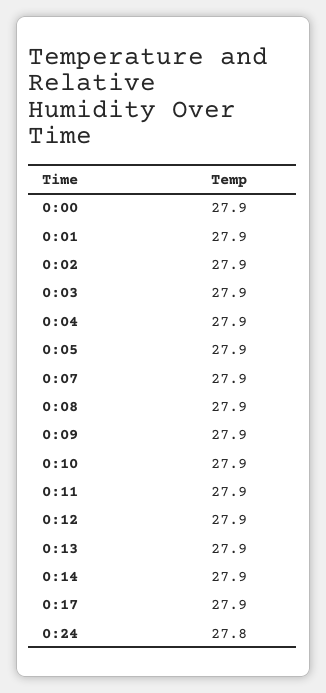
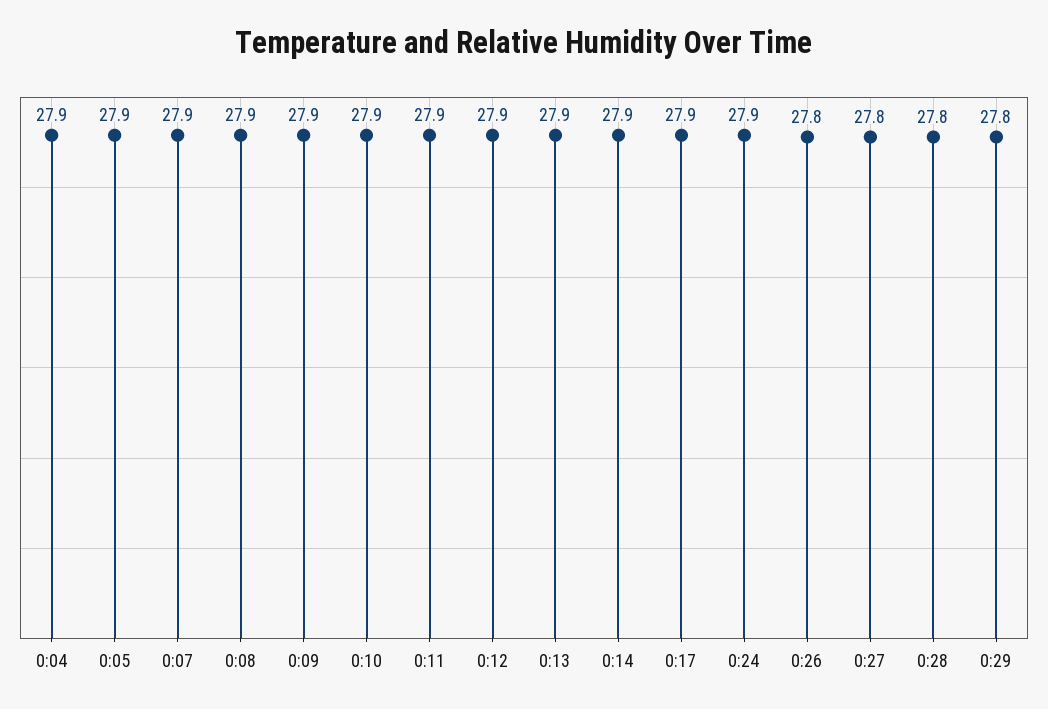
0:00: 27.9 -> none
0:01: 27.9 -> none
0:02: 27.9 -> none
0:03: 27.9 -> none
0:24: 27.8 -> 27.9
0:26: none -> 27.8
0:27: none -> 27.8
0:28: none -> 27.8
0:29: none -> 27.8

